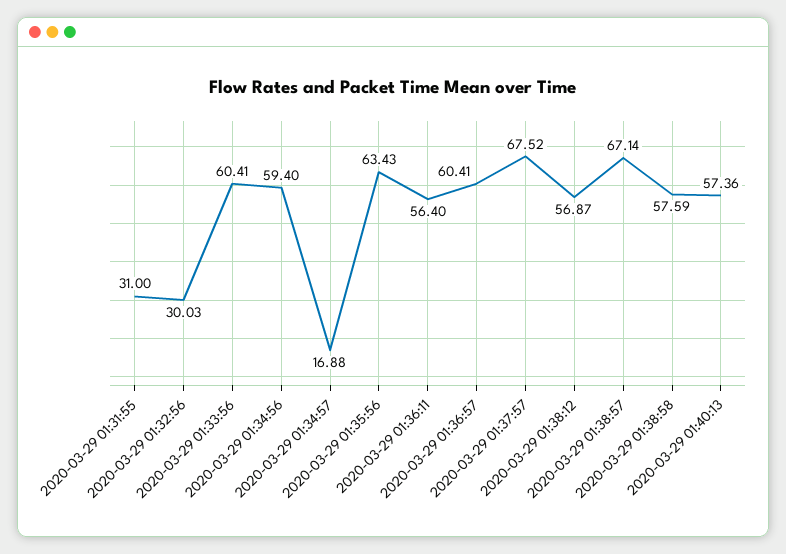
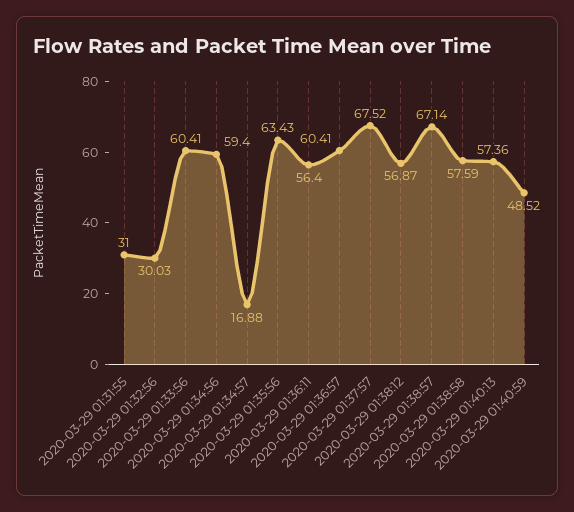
2020-03-29 01:40:59: none -> 48.52

